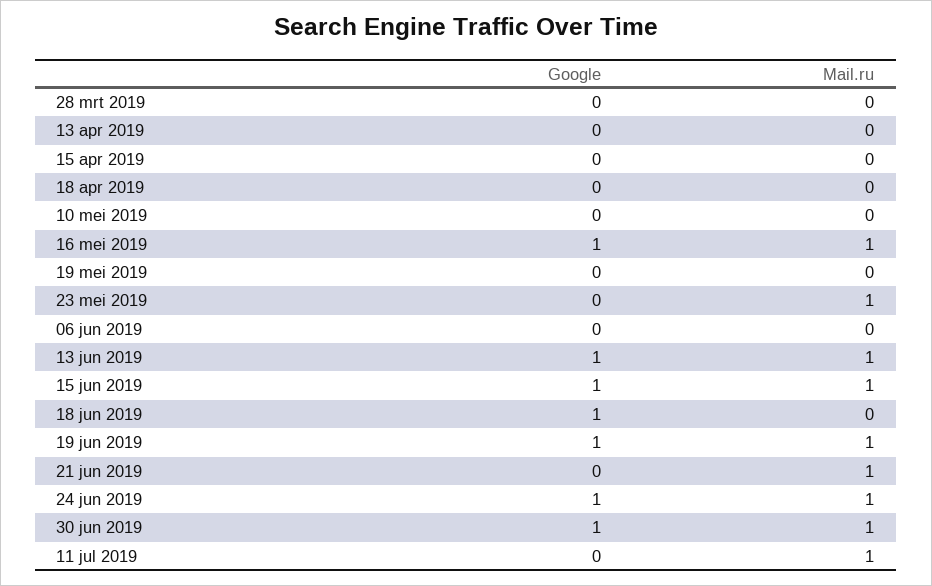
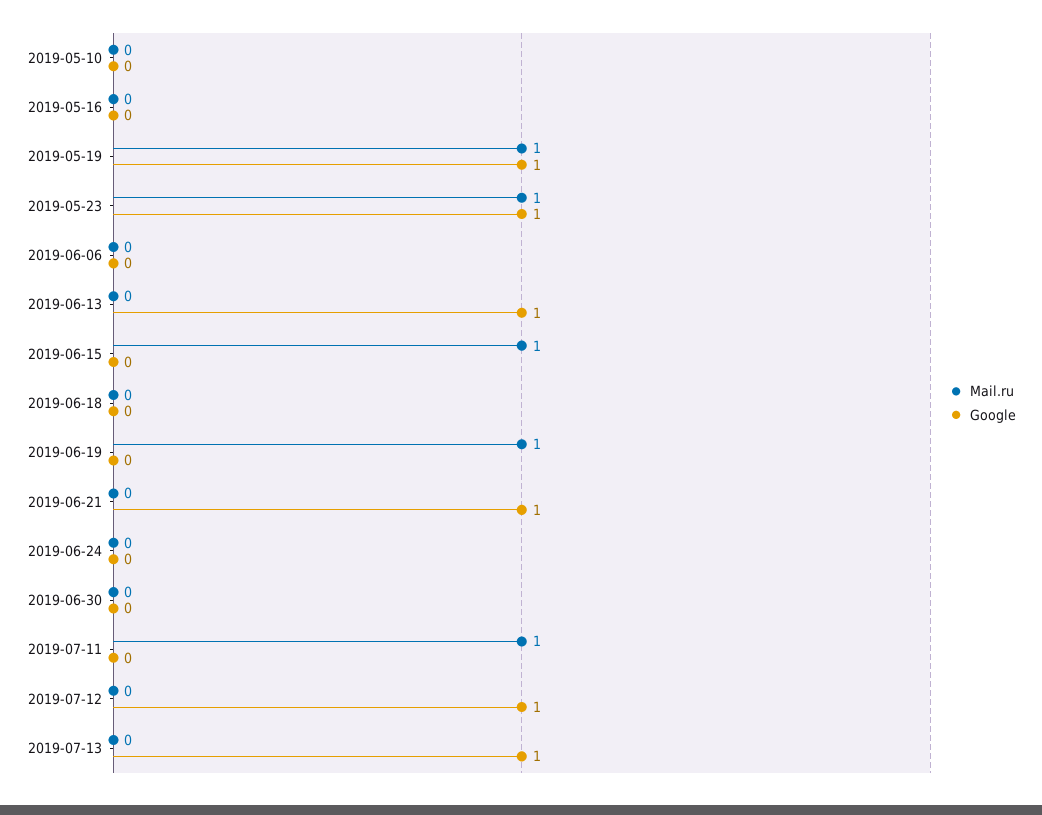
Google, 28 mrt 2019: 0 -> none
Mail.ru, 28 mrt 2019: 0 -> none
Google, 13 apr 2019: 0 -> none
Mail.ru, 13 apr 2019: 0 -> none
Google, 15 apr 2019: 0 -> none
Mail.ru, 15 apr 2019: 0 -> none
Google, 18 apr 2019: 0 -> none
Mail.ru, 18 apr 2019: 0 -> none
Google, 16 mei 2019: 1 -> 0
Mail.ru, 16 mei 2019: 1 -> 0
Google, 19 mei 2019: 0 -> 1
Mail.ru, 19 mei 2019: 0 -> 1
Google, 23 mei 2019: 0 -> 1
Mail.ru, 13 jun 2019: 1 -> 0
Google, 15 jun 2019: 1 -> 0
Google, 18 jun 2019: 1 -> 0
Google, 19 jun 2019: 1 -> 0
Google, 21 jun 2019: 0 -> 1
Mail.ru, 21 jun 2019: 1 -> 0
Google, 24 jun 2019: 1 -> 0
Mail.ru, 24 jun 2019: 1 -> 0
Google, 30 jun 2019: 1 -> 0
Mail.ru, 30 jun 2019: 1 -> 0
Mail.ru, 2019-07-12: none -> 0
Google, 2019-07-12: none -> 1
Mail.ru, 2019-07-13: none -> 0
Google, 2019-07-13: none -> 1

